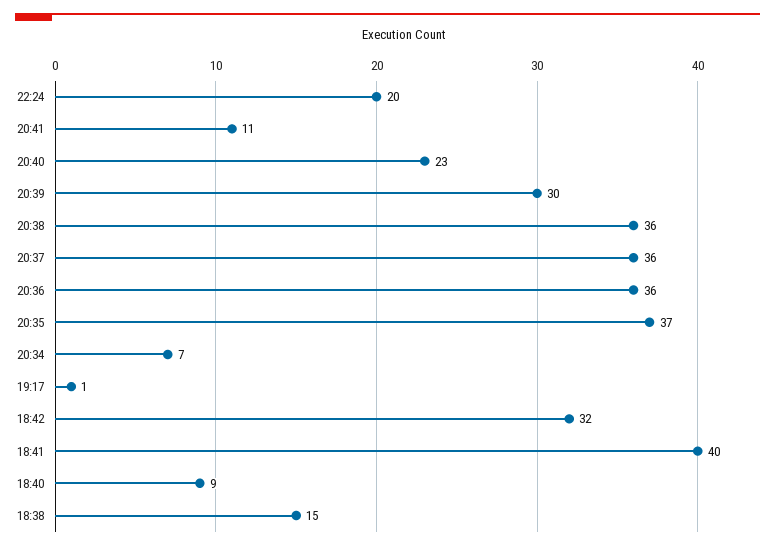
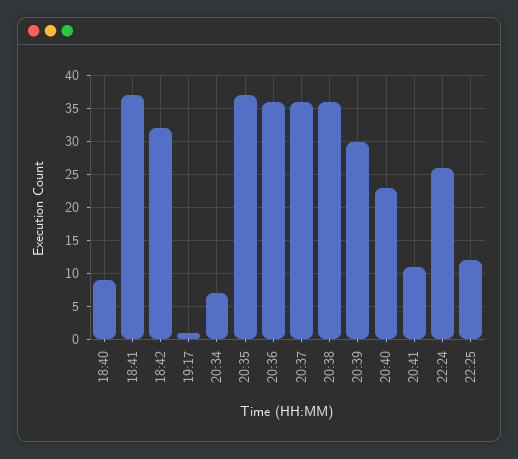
22:24: 20 -> 26
18:41: 40 -> 37
18:38: 15 -> none
22:25: none -> 12

